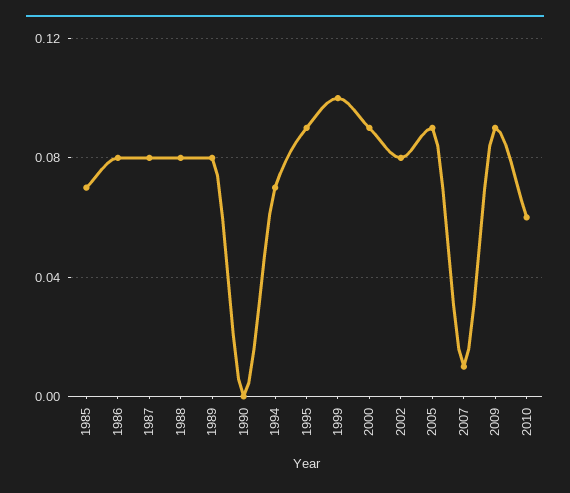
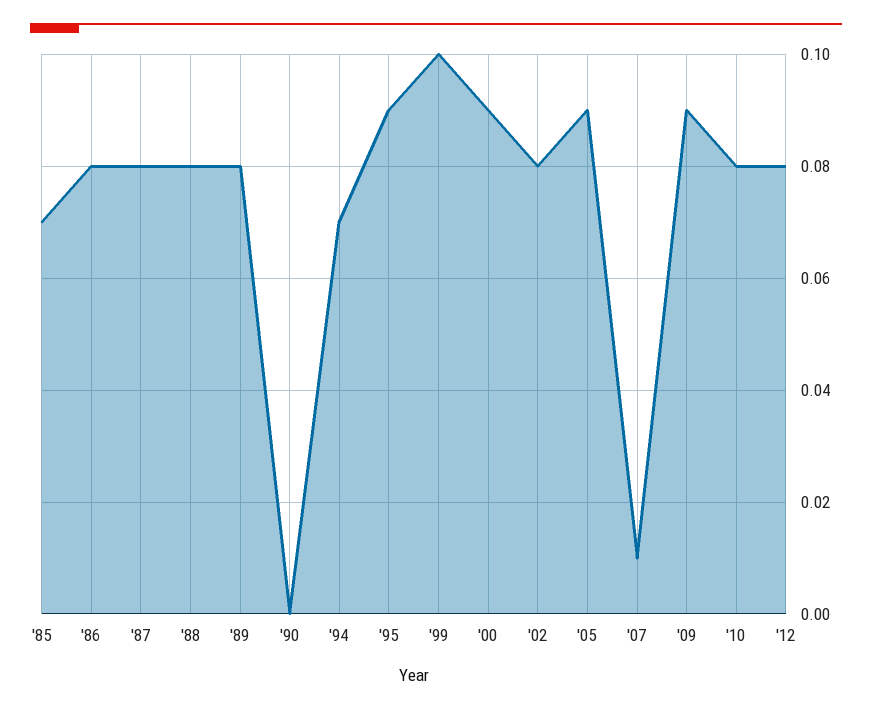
2010: 0.06 -> 0.08
'12: none -> 0.08

